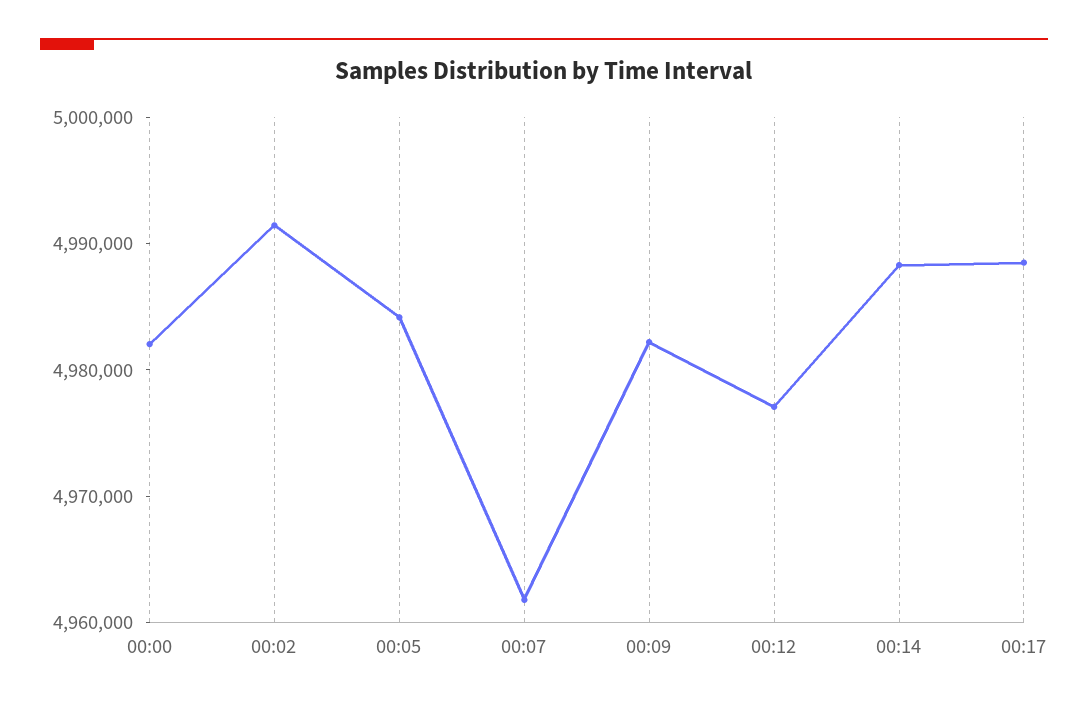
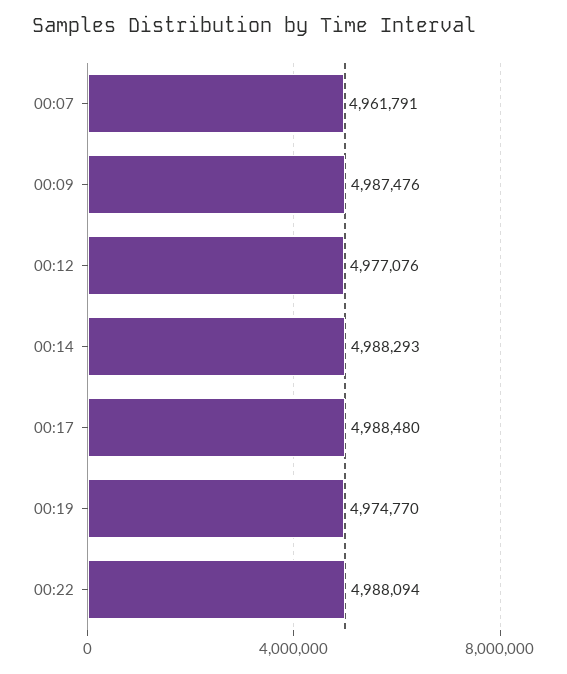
00:00: 4982000 -> none
00:02: 4992000 -> none
00:05: 4984000 -> none
00:09: 4982000 -> 4987476
00:19: none -> 4974770
00:22: none -> 4988094

